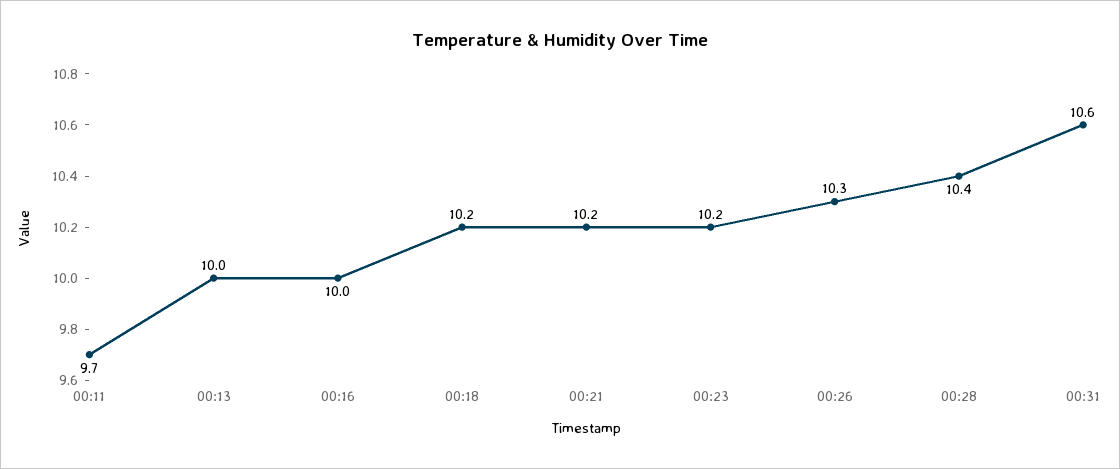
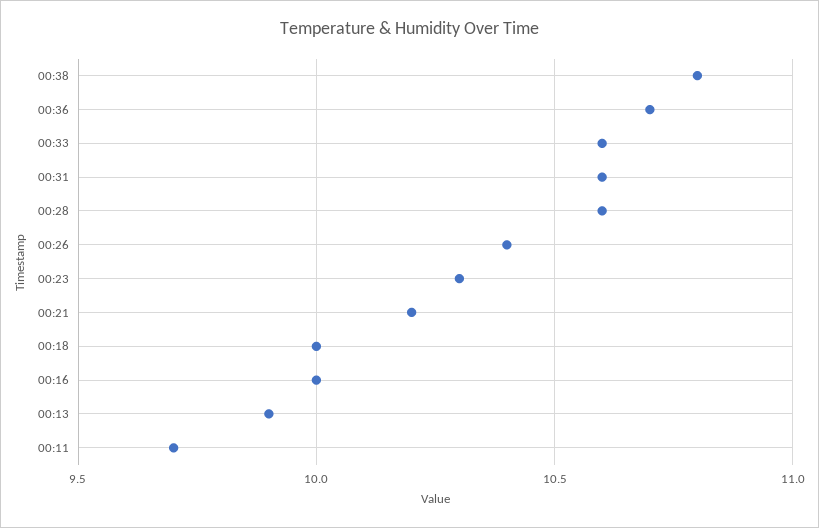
00:13: 10 -> 9.9
00:18: 10.2 -> 10
00:23: 10.2 -> 10.3
00:26: 10.3 -> 10.4
00:28: 10.4 -> 10.6
00:38: none -> 10.8
00:36: none -> 10.7
00:33: none -> 10.6

